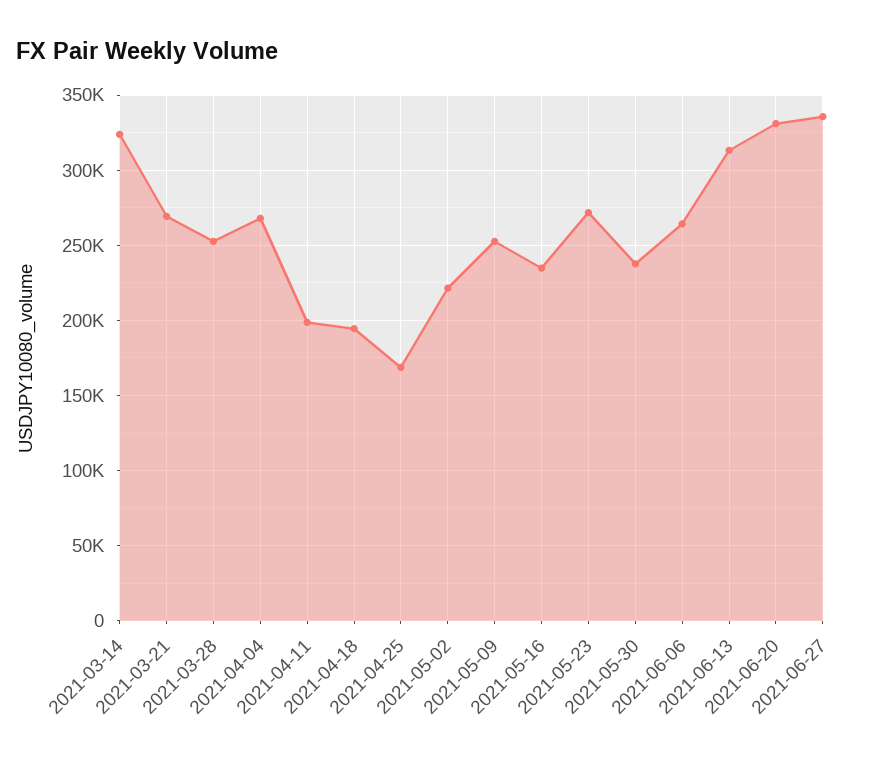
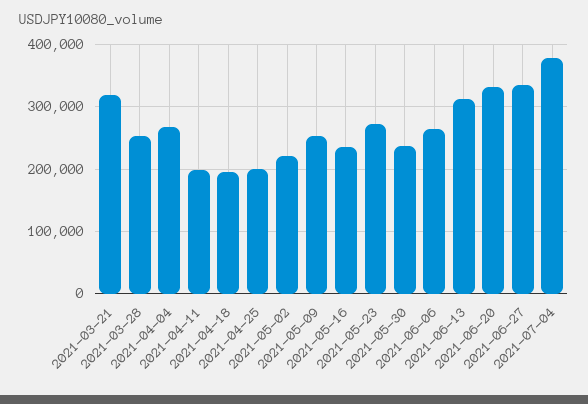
2021-03-14: 325000 -> none
2021-03-21: 270000 -> 320000
2021-04-25: 170000 -> 200000
2021-07-04: none -> 380000

